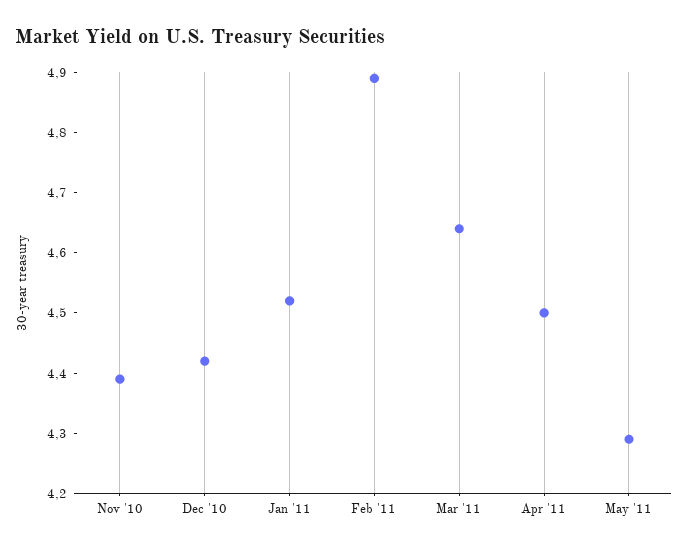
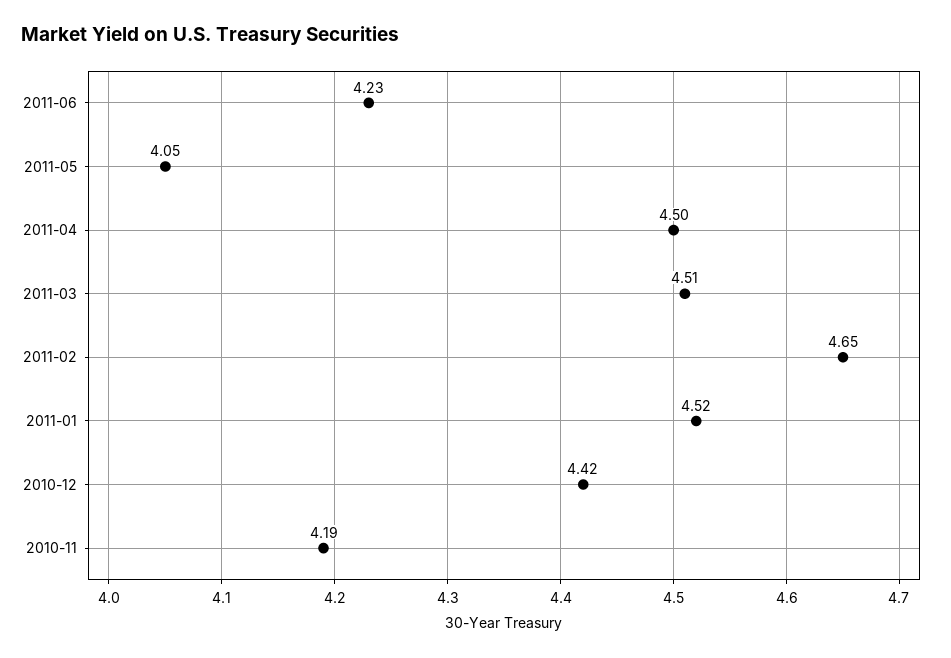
Nov '10: 4.4 -> 4.19
Feb '11: 4.9 -> 4.65
Mar '11: 4.65 -> 4.51
May '11: 4.3 -> 4.05
2011-06: none -> 4.23

